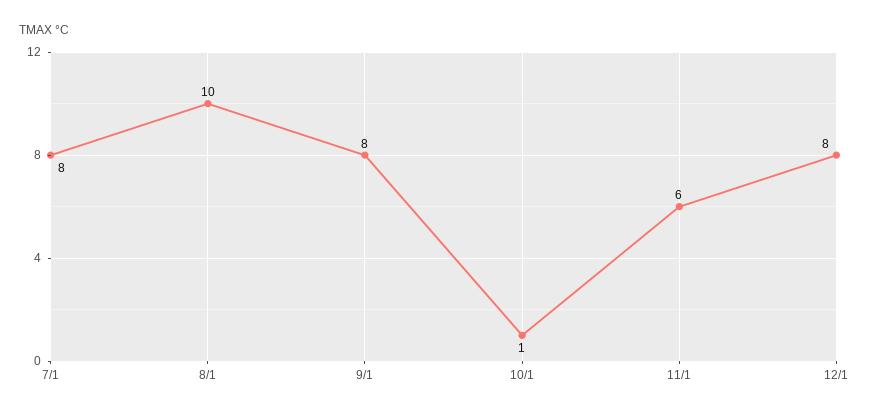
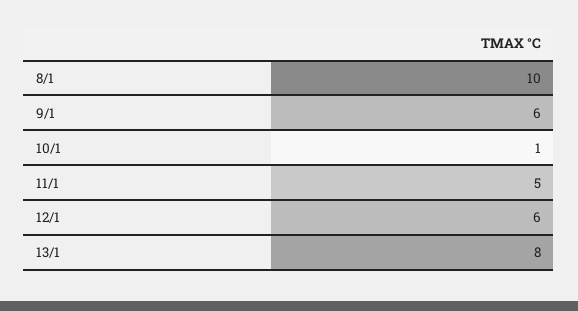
7/1: 8 -> none
9/1: 8 -> 6
11/1: 6 -> 5
12/1: 8 -> 6
13/1: none -> 8

